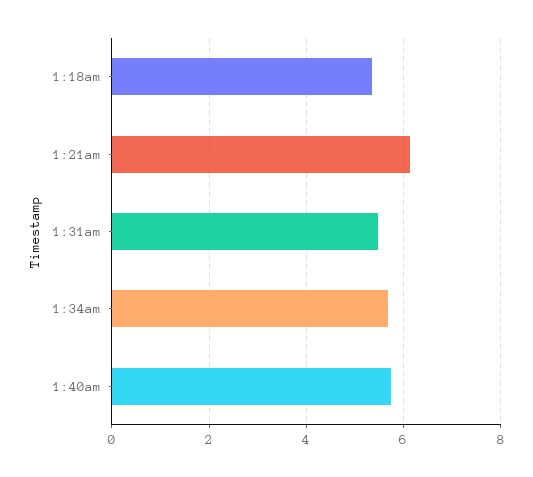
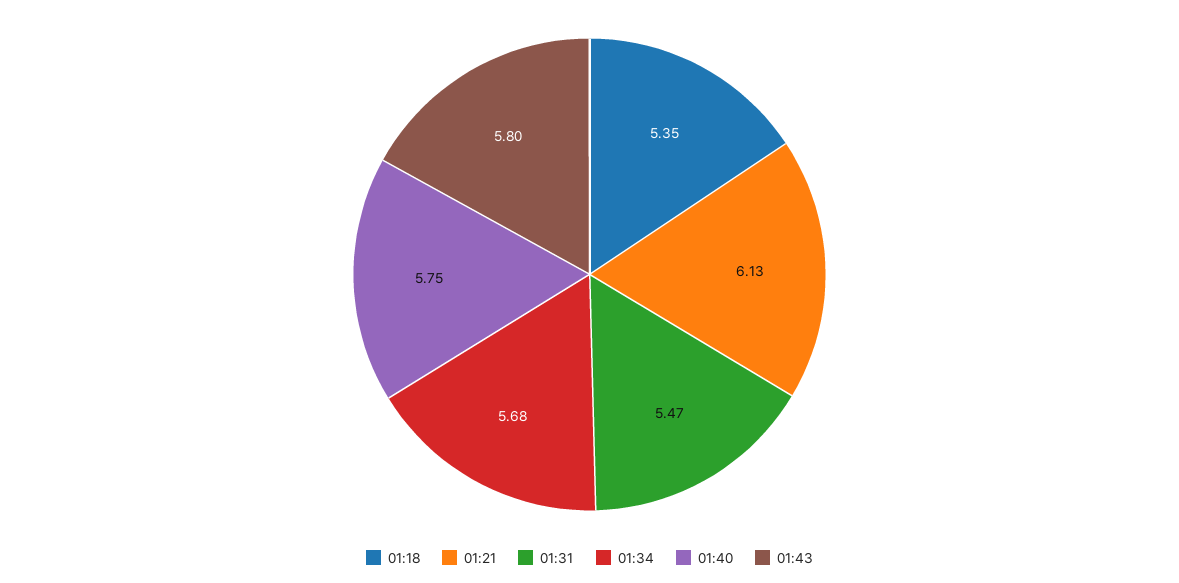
01:43: none -> 5.8

